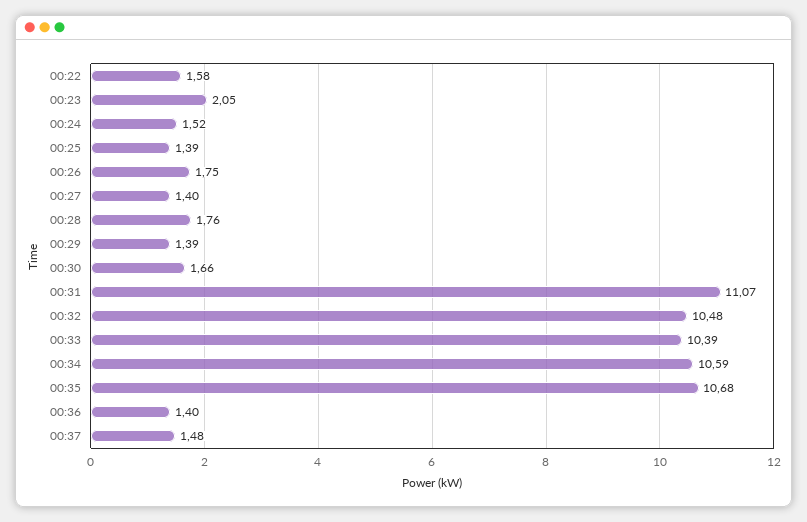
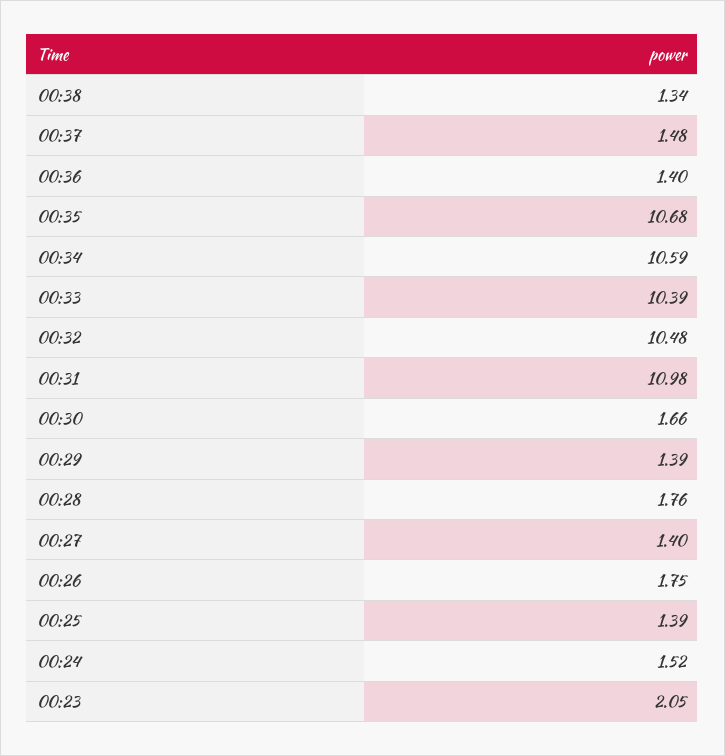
00:22: 1.58 -> none
00:31: 11.07 -> 10.98
00:38: none -> 1.34

